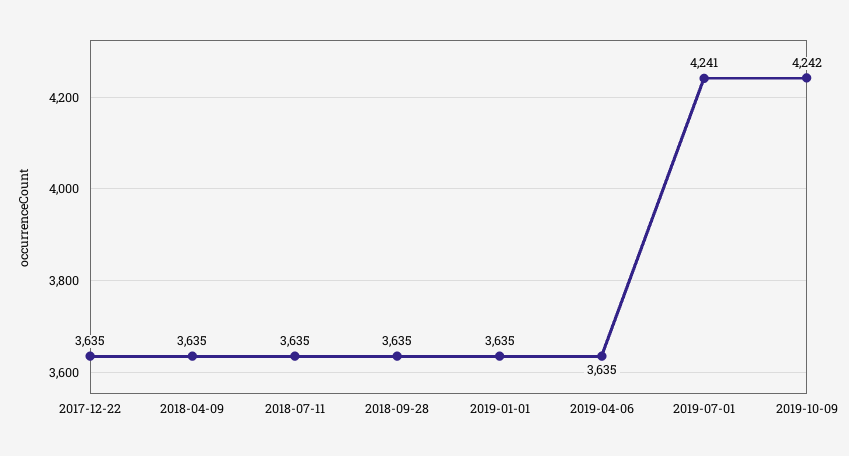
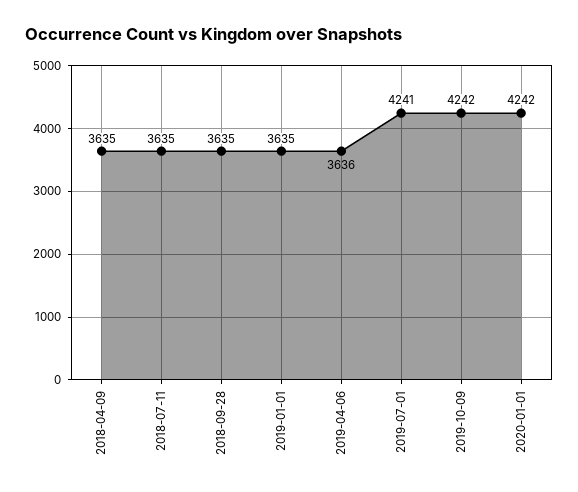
2017-12-22: 3635 -> none
2019-04-06: 3635 -> 3636
2020-01-01: none -> 4242

